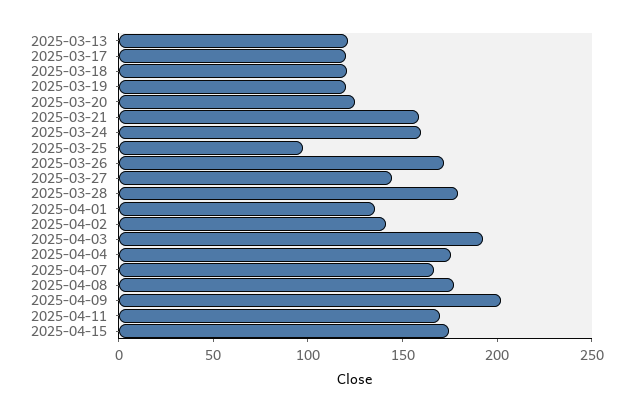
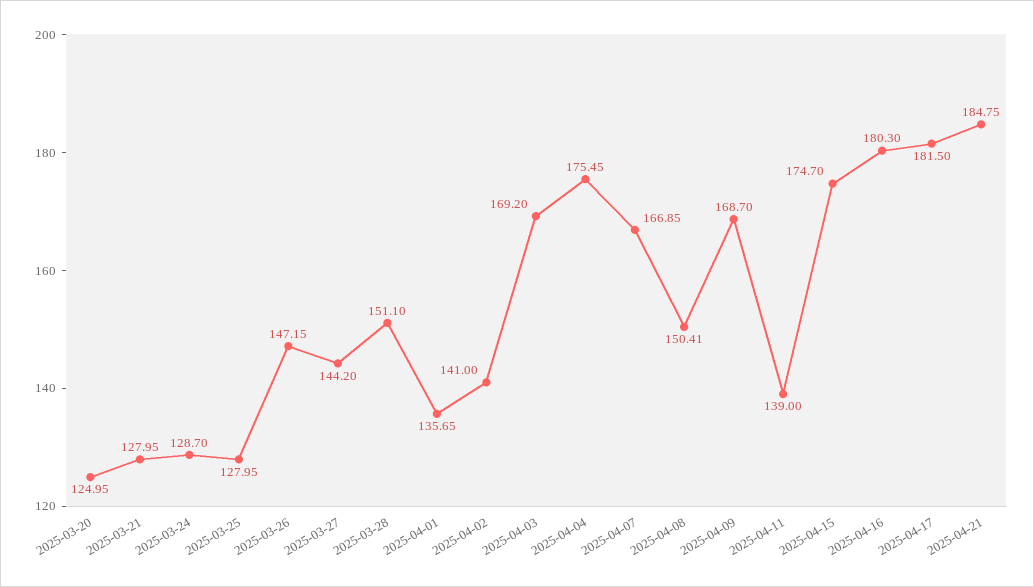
2025-03-13: 120 -> none
2025-03-17: 120 -> none
2025-03-18: 120 -> none
2025-03-19: 120 -> none
2025-03-21: 160 -> 127.95
2025-03-24: 160 -> 128.7
2025-03-25: 100 -> 127.95
2025-03-26: 170 -> 147.15
2025-03-28: 180 -> 151.1
2025-04-03: 190 -> 169.2
2025-04-08: 180 -> 150.41
2025-04-09: 200 -> 168.7
2025-04-11: 170 -> 139
2025-04-16: none -> 180.3
2025-04-17: none -> 181.5
2025-04-21: none -> 184.75

